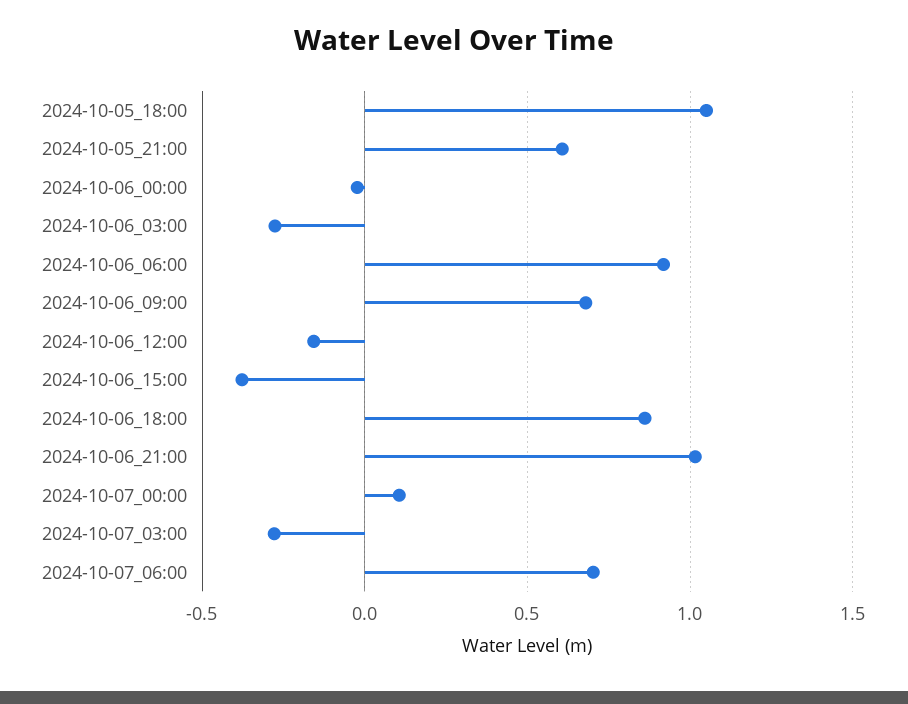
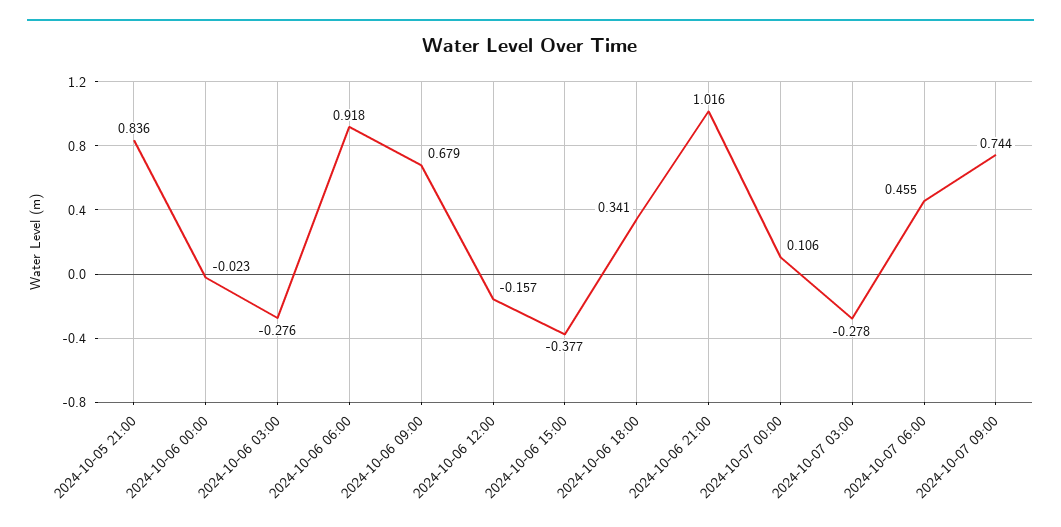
2024-10-05_18:00: 1.05 -> none
2024-10-05_21:00: 0.6 -> 0.836
2024-10-06_18:00: 0.85 -> 0.341
2024-10-07_06:00: 0.7 -> 0.455
2024-10-07 09:00: none -> 0.744

